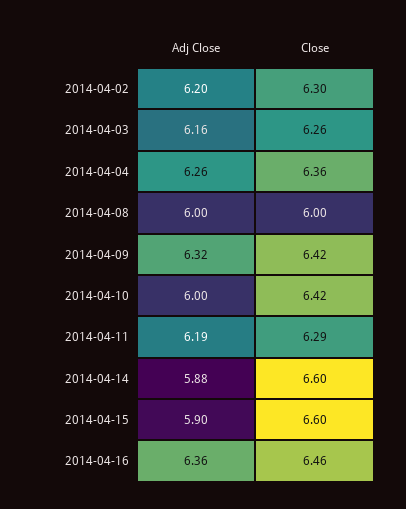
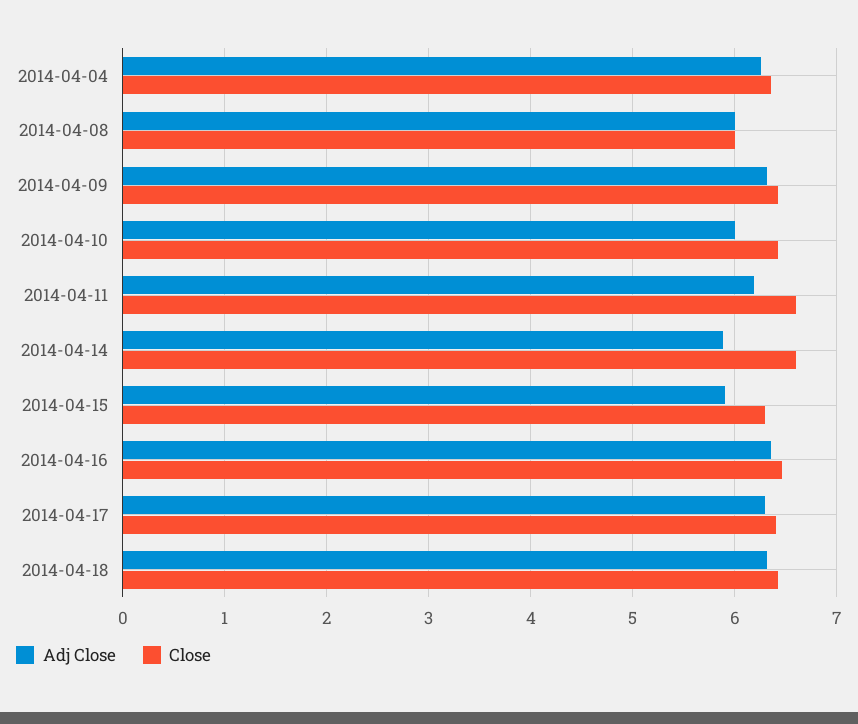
Adj Close, 2014-04-02: 6.2 -> none
Close, 2014-04-02: 6.3 -> none
Adj Close, 2014-04-03: 6.16 -> none
Close, 2014-04-03: 6.26 -> none
Close, 2014-04-11: 6.29 -> 6.6
Close, 2014-04-15: 6.6 -> 6.3
Adj Close, 2014-04-17: none -> 6.3
Close, 2014-04-17: none -> 6.4
Adj Close, 2014-04-18: none -> 6.3
Close, 2014-04-18: none -> 6.4

